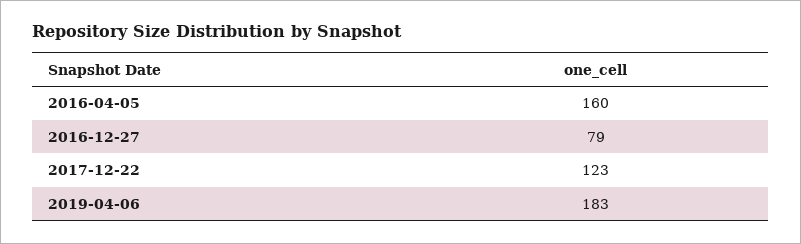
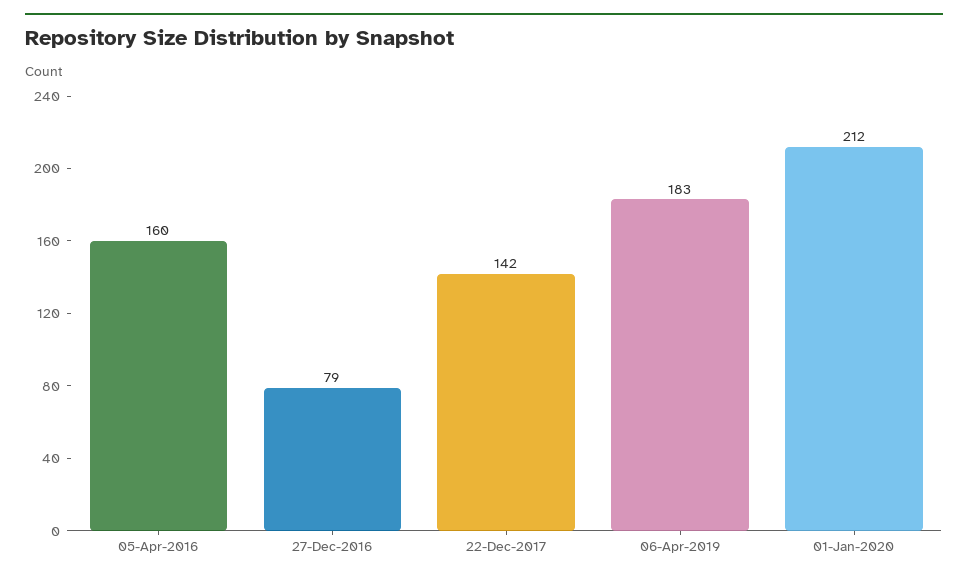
2017-12-22: 123 -> 142
01-Jan-2020: none -> 212

